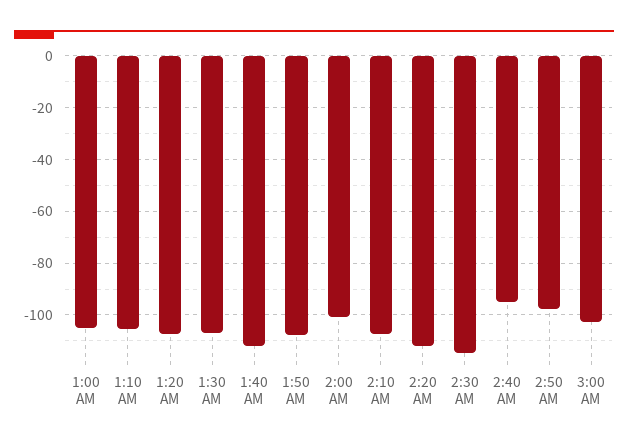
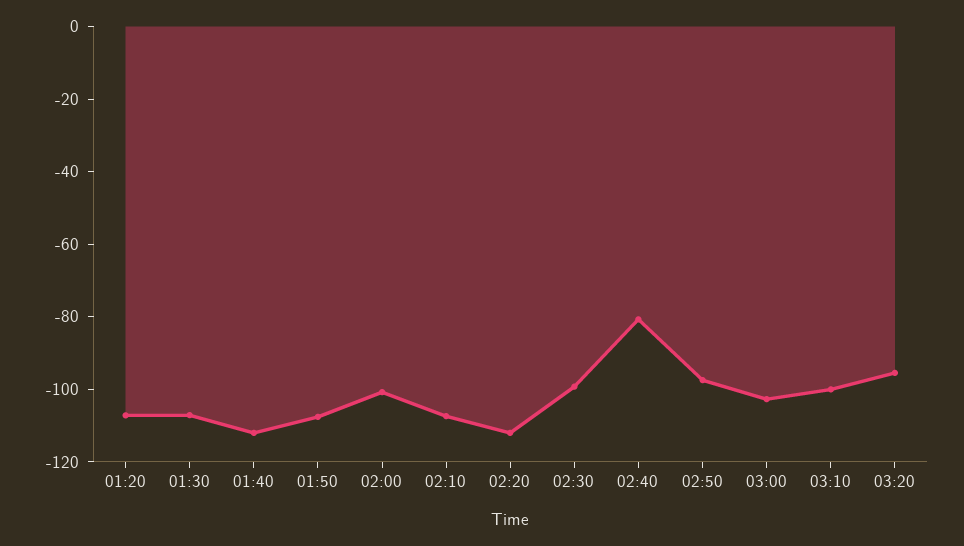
1:00 AM: -105 -> none
1:10 AM: -105 -> none
2:30 AM: -115 -> -100
2:40 AM: -95 -> -80
03:10: none -> -100
03:20: none -> -95

